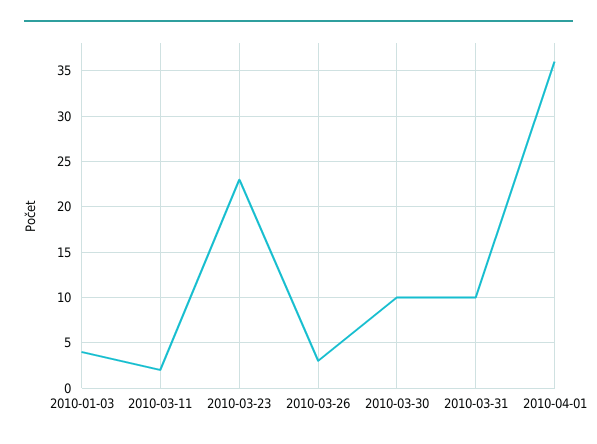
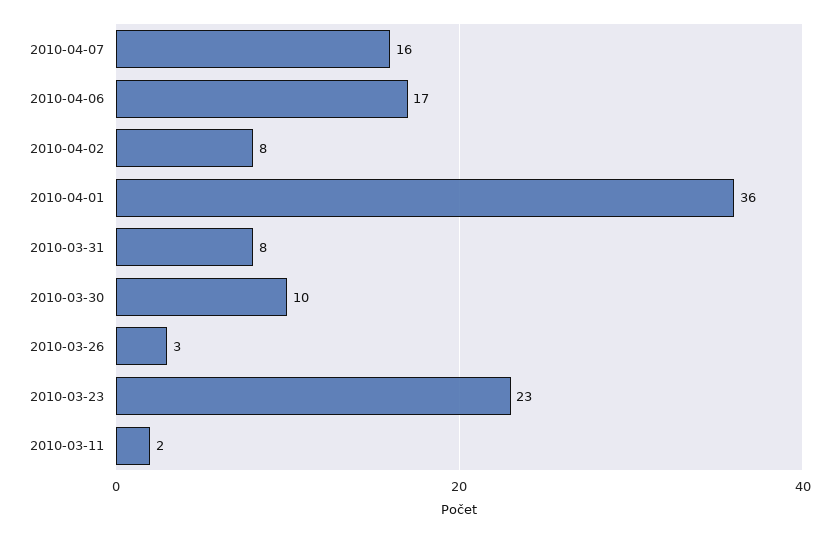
2010-01-03: 4 -> none
2010-03-31: 10 -> 8
2010-04-07: none -> 16
2010-04-06: none -> 17
2010-04-02: none -> 8

